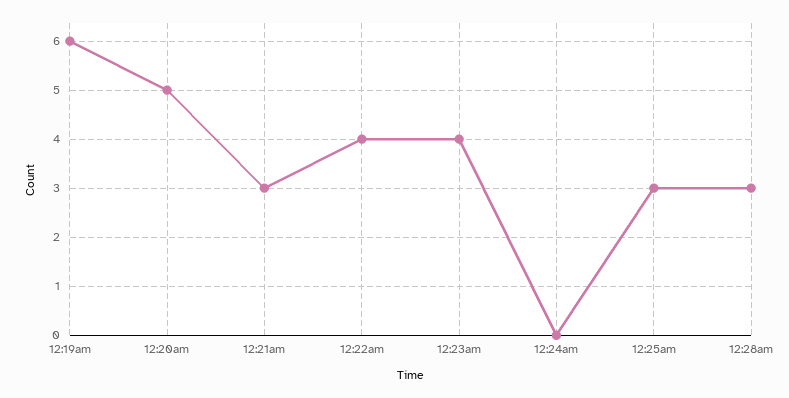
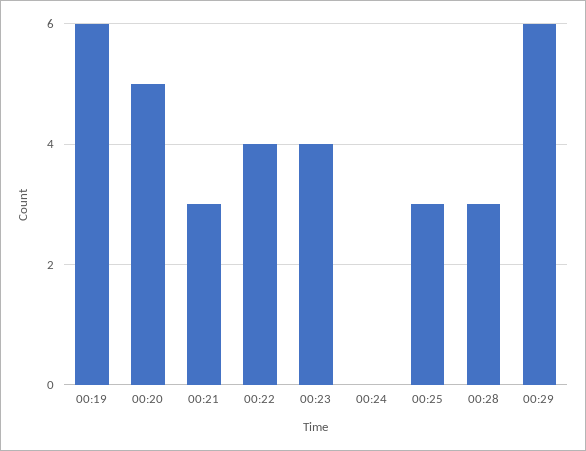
00:29: none -> 6

